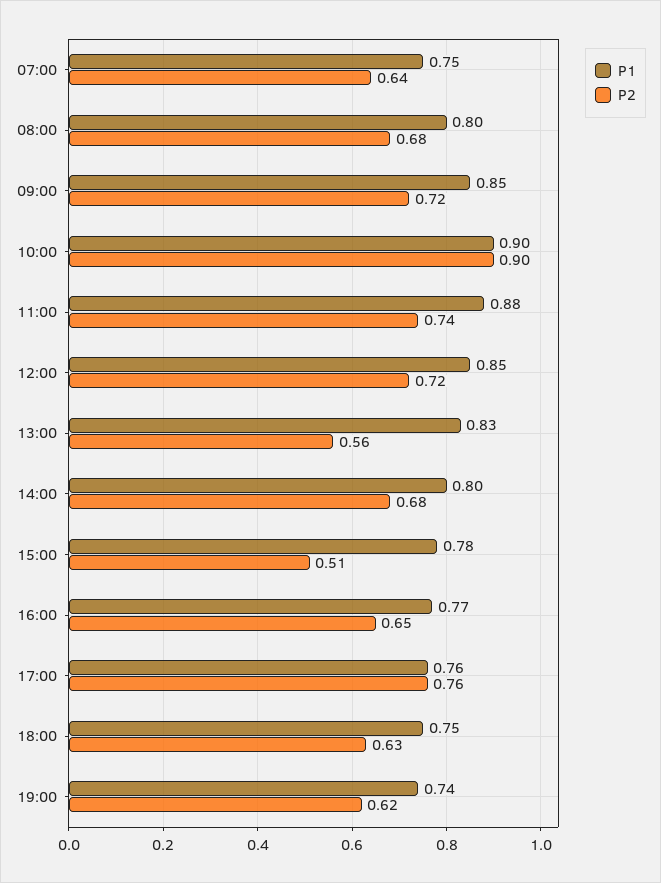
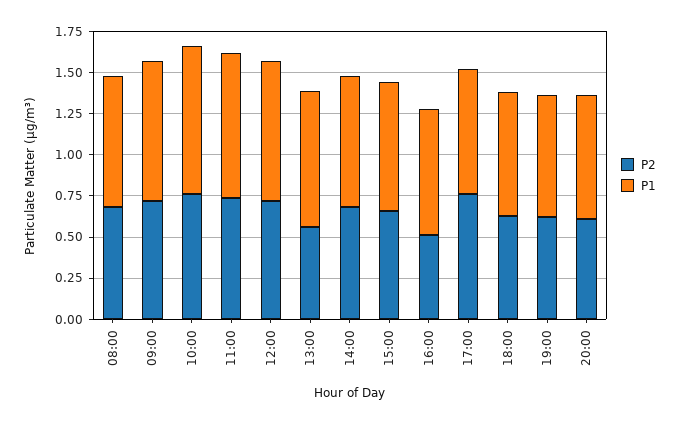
P1, 07:00: 0.75 -> none
P2, 07:00: 0.64 -> none
P2, 10:00: 0.9 -> 0.75
P2, 15:00: 0.51 -> 0.65
P2, 16:00: 0.65 -> 0.5
P2, 20:00: none -> 0.6
P1, 20:00: none -> 0.75

